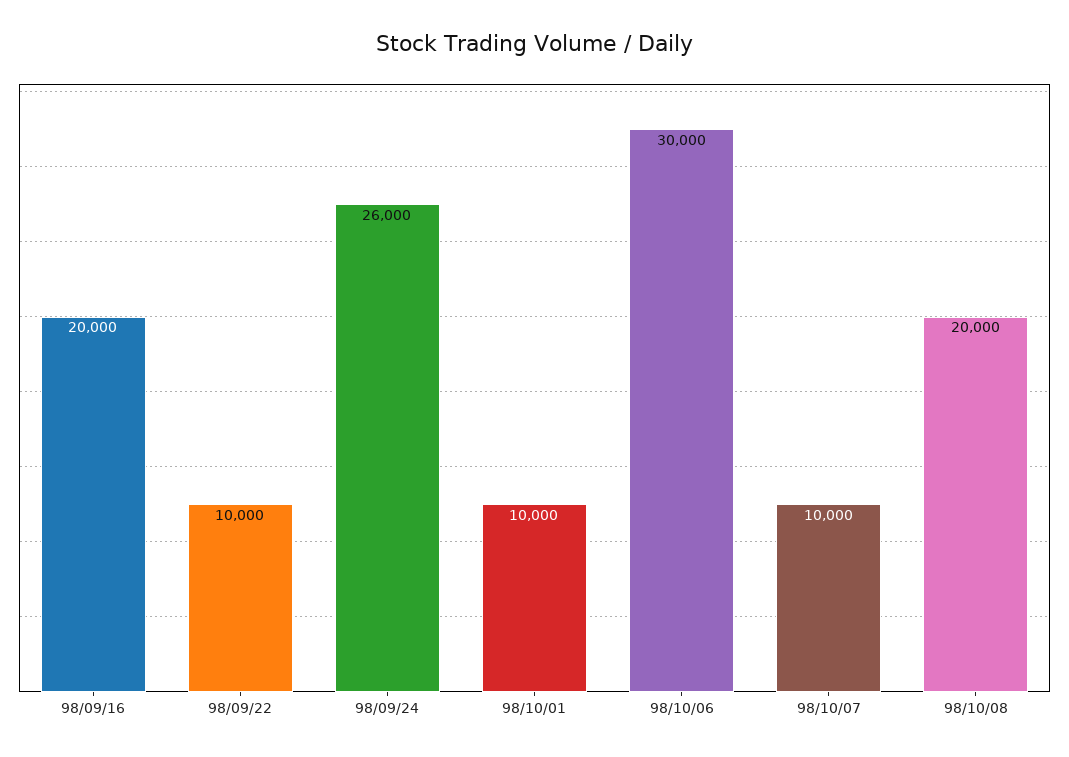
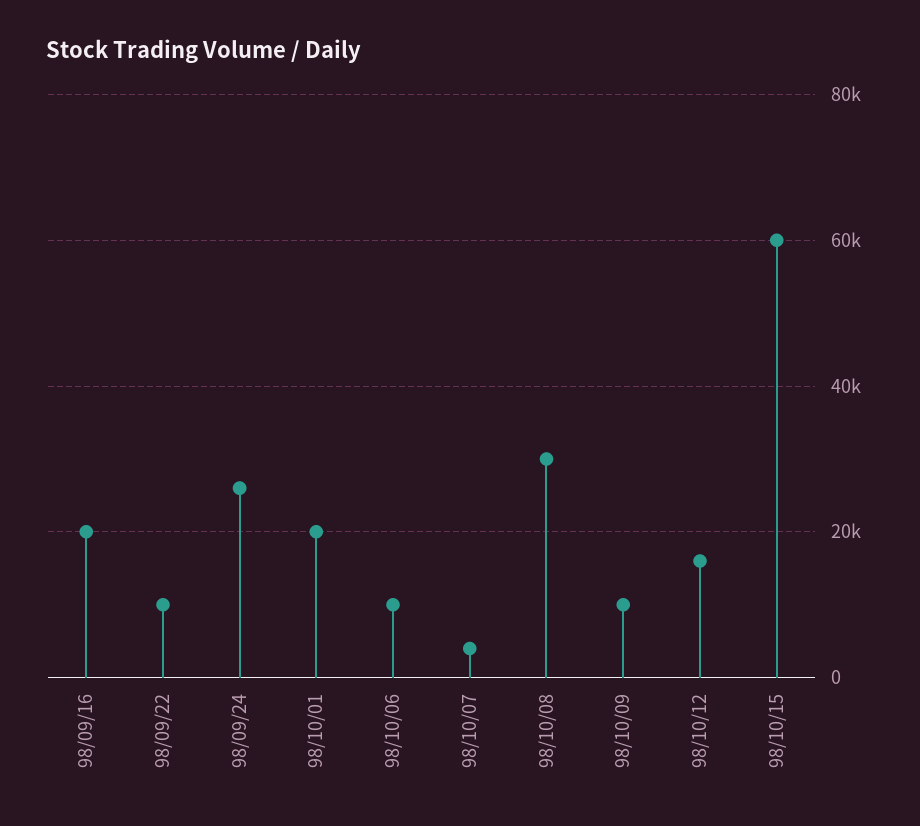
98/10/01: 10000 -> 20000
98/10/06: 30000 -> 10000
98/10/07: 10000 -> 4000
98/10/08: 20000 -> 30000
98/10/09: none -> 10000
98/10/12: none -> 16000
98/10/15: none -> 60000

